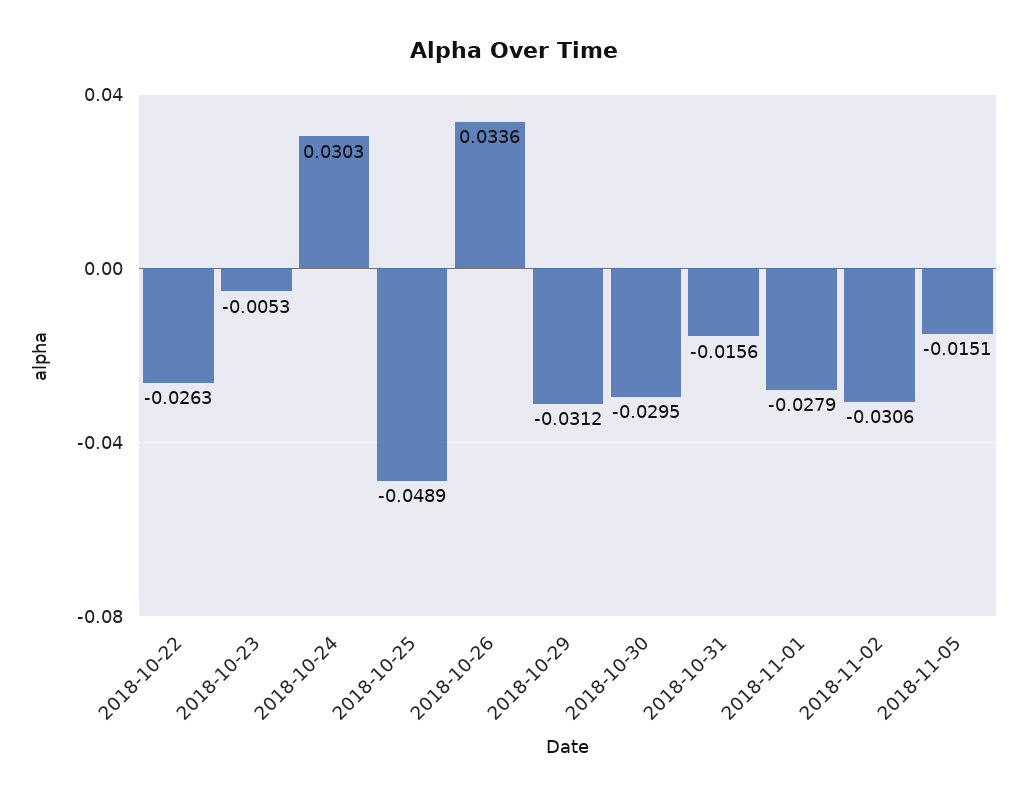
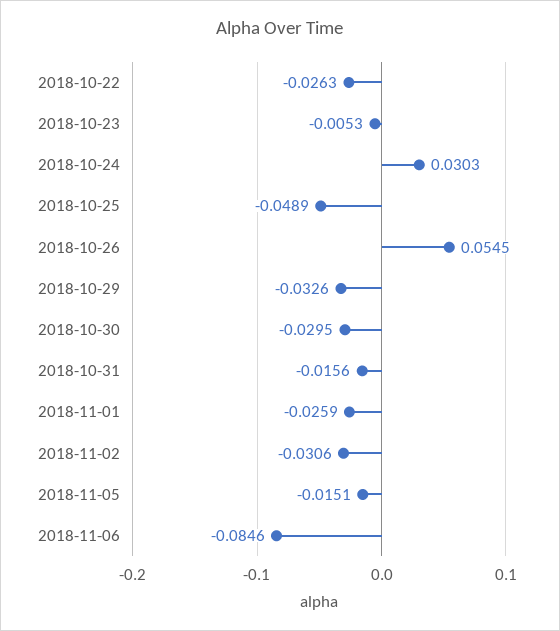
2018-10-26: 0.0336 -> 0.0545
2018-10-29: -0.0312 -> -0.0326
2018-11-01: -0.0279 -> -0.0259
2018-11-06: none -> -0.0846

